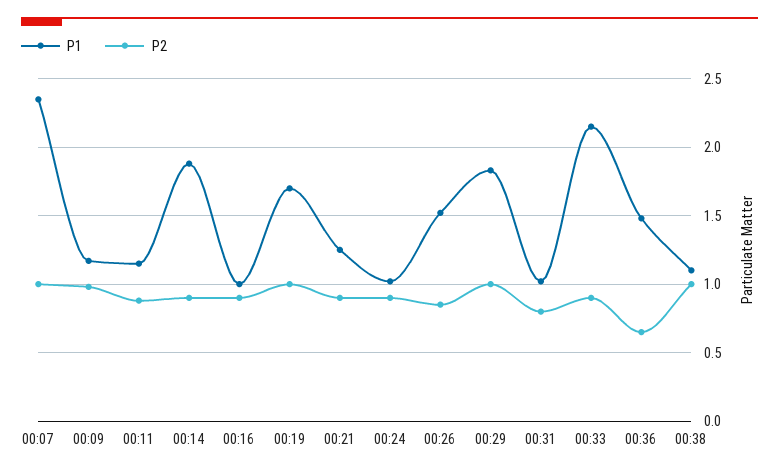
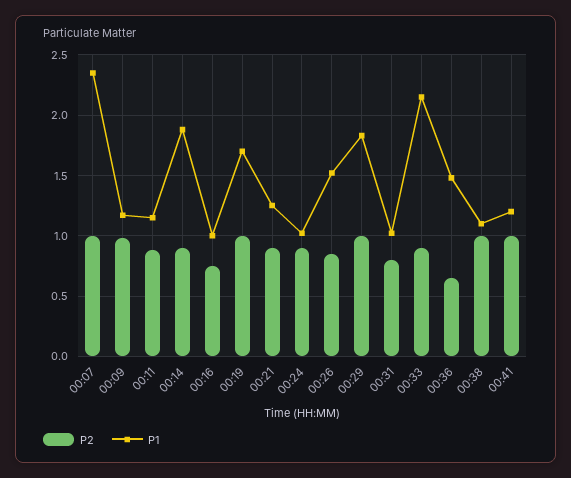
P2, 00:16: 0.9 -> 0.75
P2, 00:41: none -> 1
P1, 00:41: none -> 1.2

